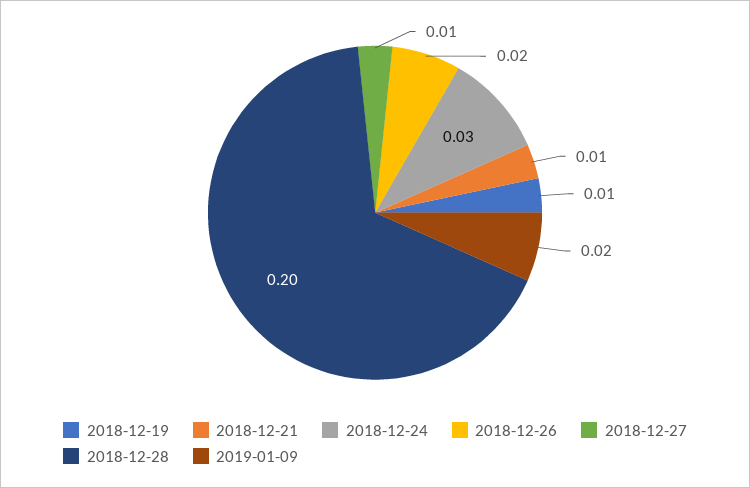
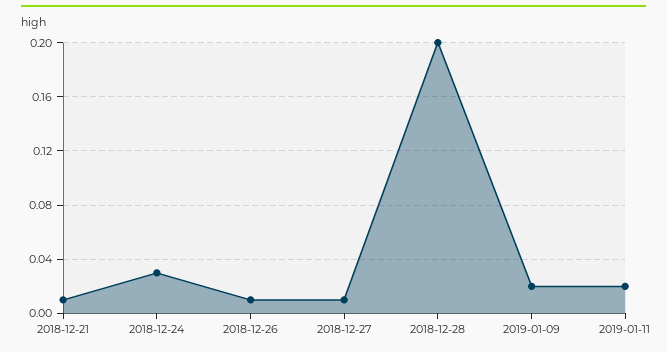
2018-12-19: 0.01 -> none
2018-12-26: 0.02 -> 0.01
2019-01-11: none -> 0.02

